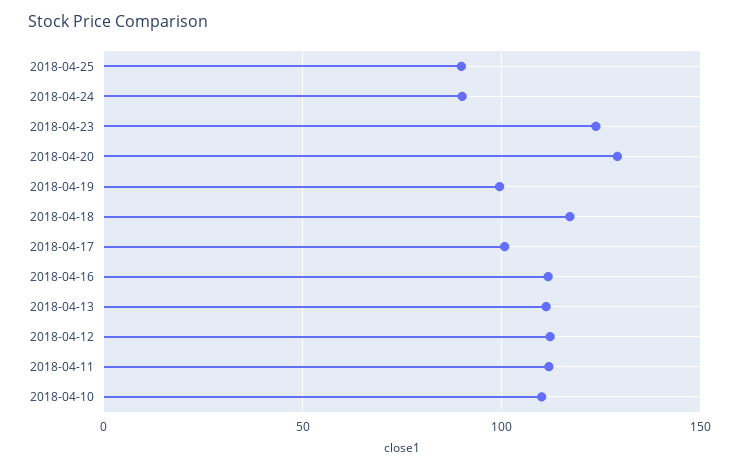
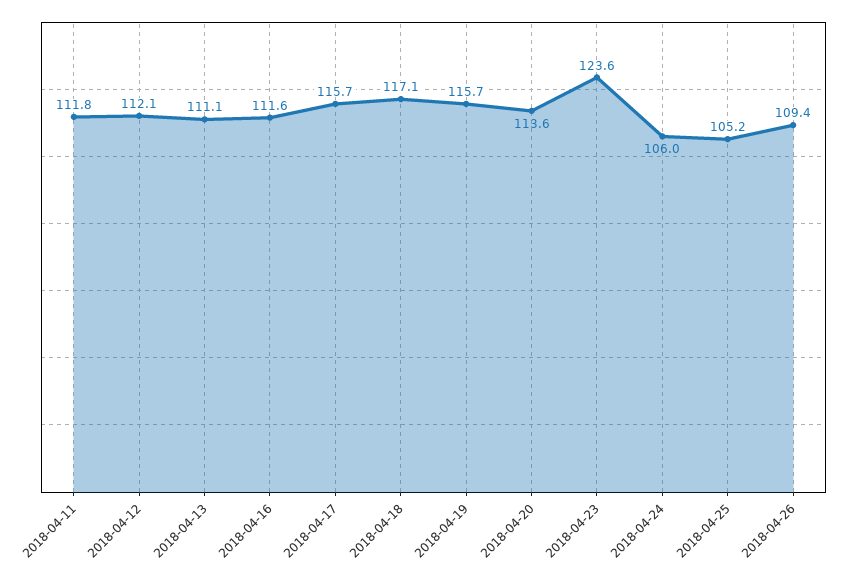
2018-04-25: 90 -> 105.2
2018-04-24: 90 -> 106
2018-04-20: 130 -> 113.6
2018-04-19: 100 -> 115.7
2018-04-17: 100 -> 115.7
2018-04-10: 110 -> none
2018-04-26: none -> 109.4

